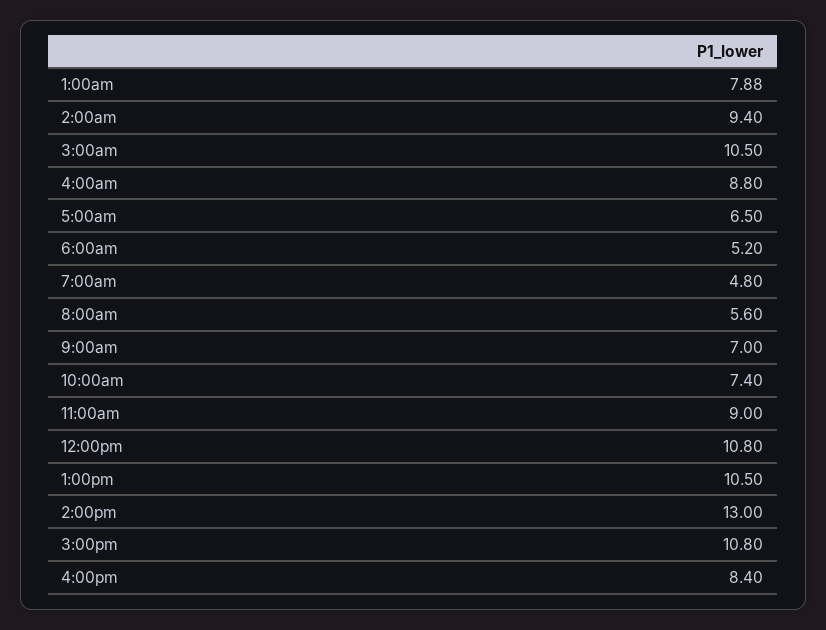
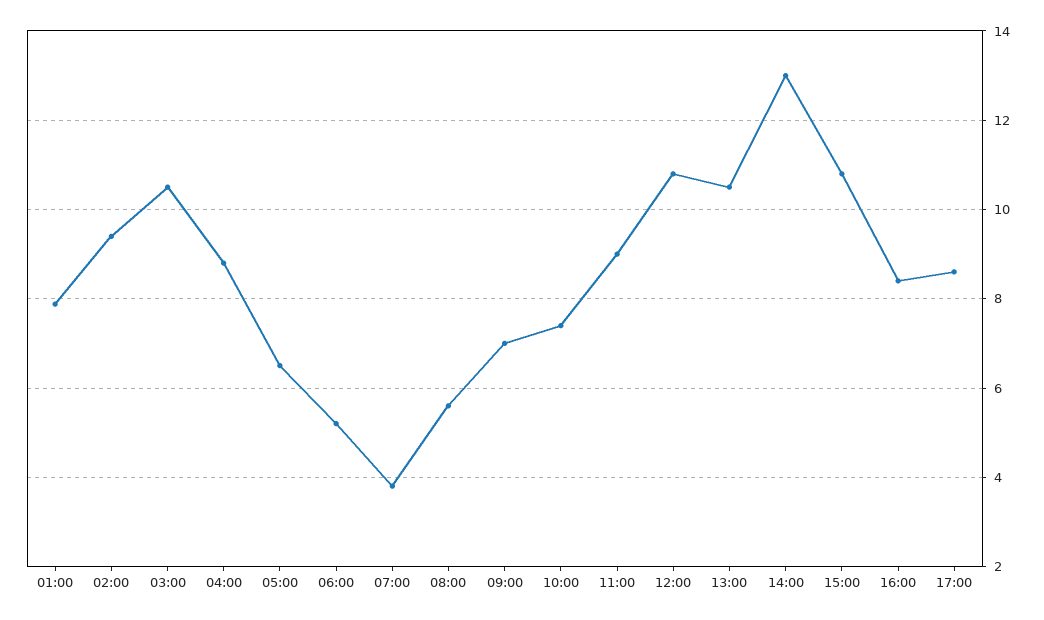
7:00am: 4.8 -> 3.8
17:00: none -> 8.6

